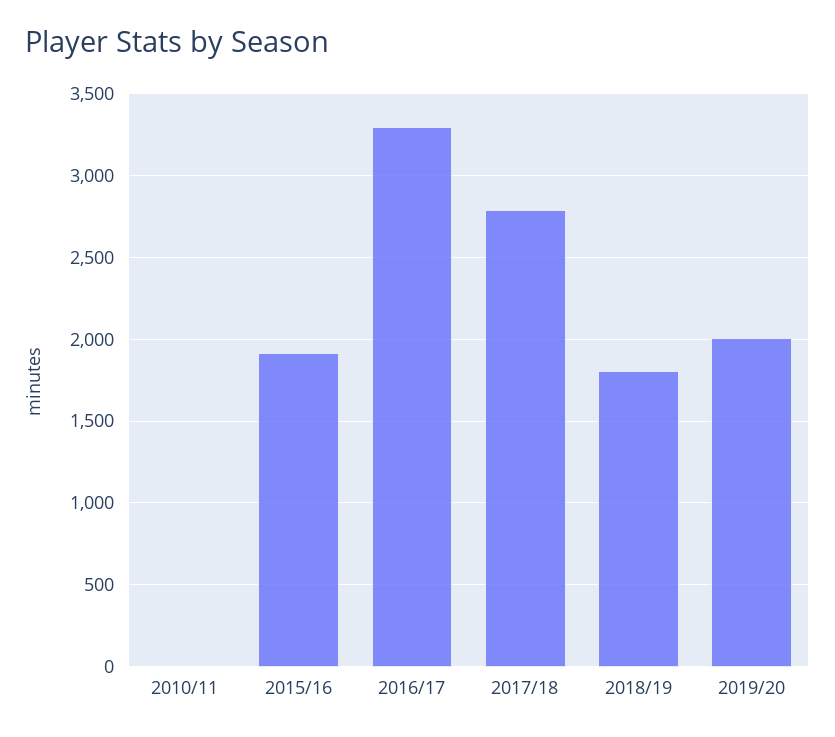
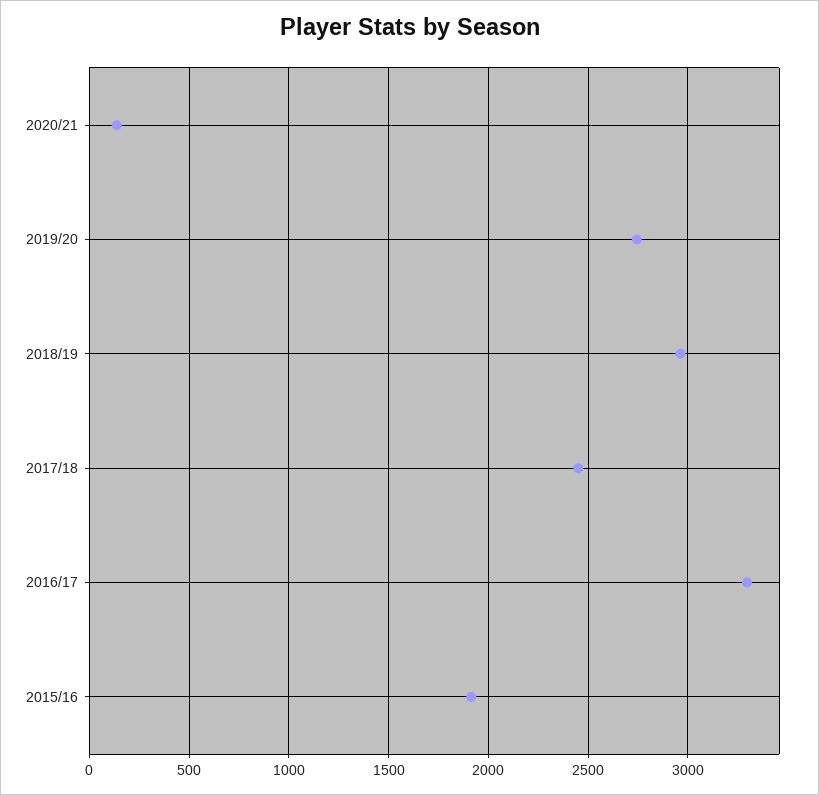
2010/11: 0 -> none
2017/18: 2800 -> 2450
2018/19: 1800 -> 2950
2019/20: 2000 -> 2750
2020/21: none -> 150

